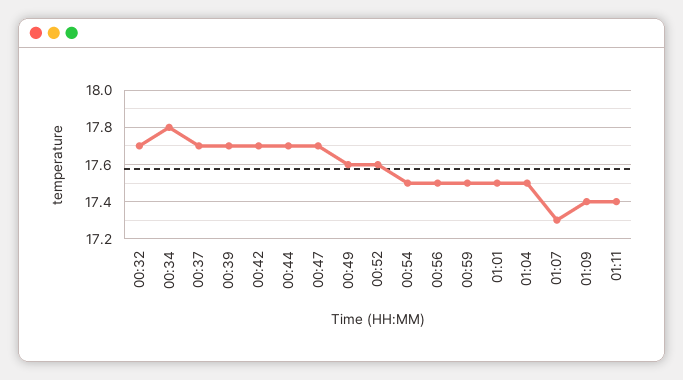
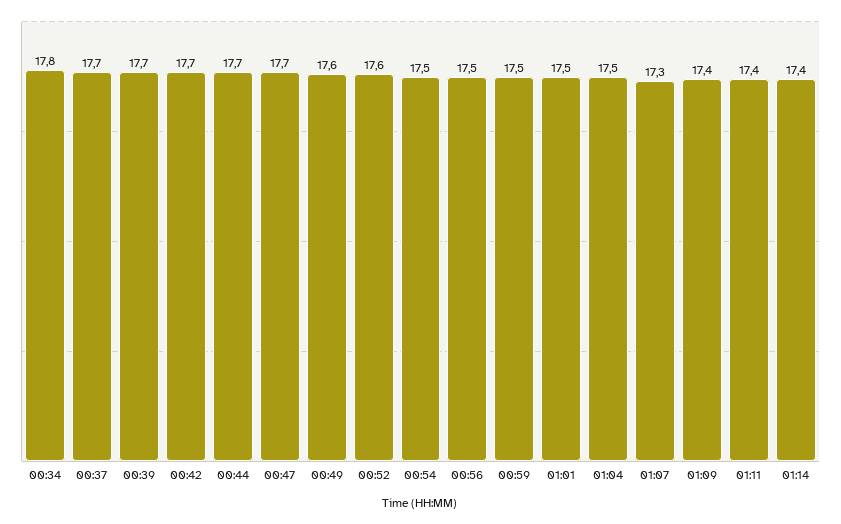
00:32: 17.7 -> none
01:14: none -> 17.4

